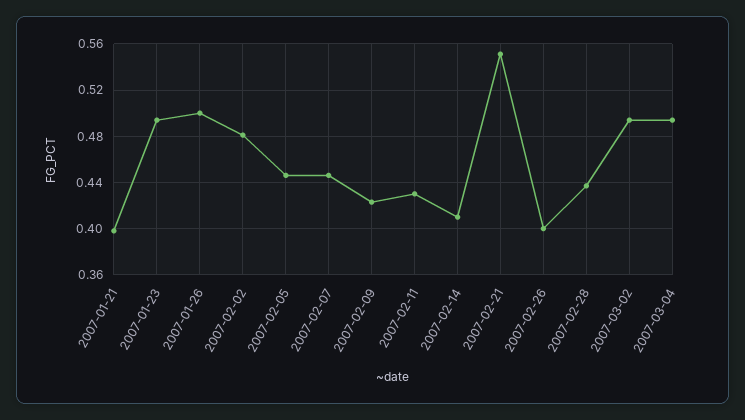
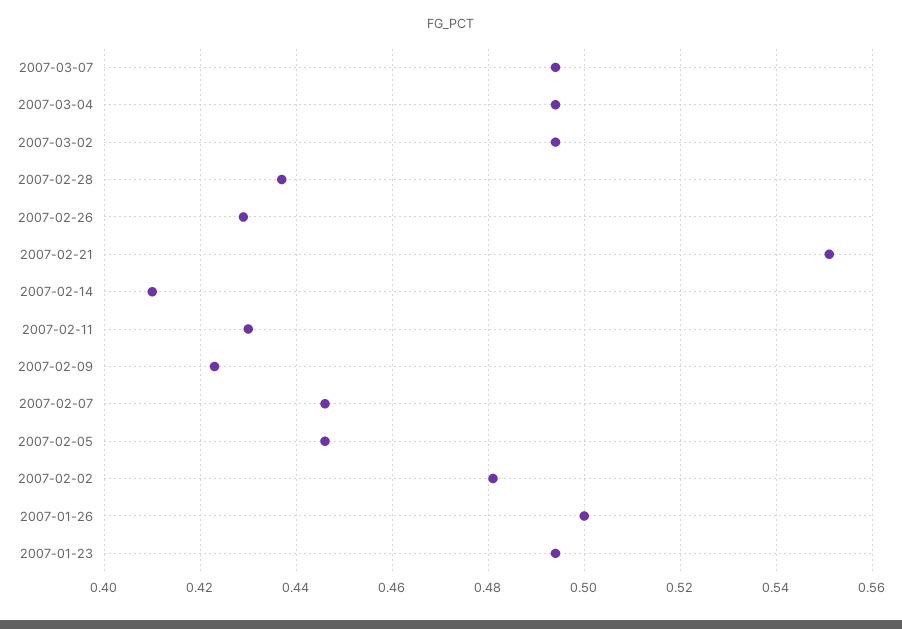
2007-01-21: 0.4 -> none
2007-02-26: 0.4 -> 0.43
2007-03-07: none -> 0.495

